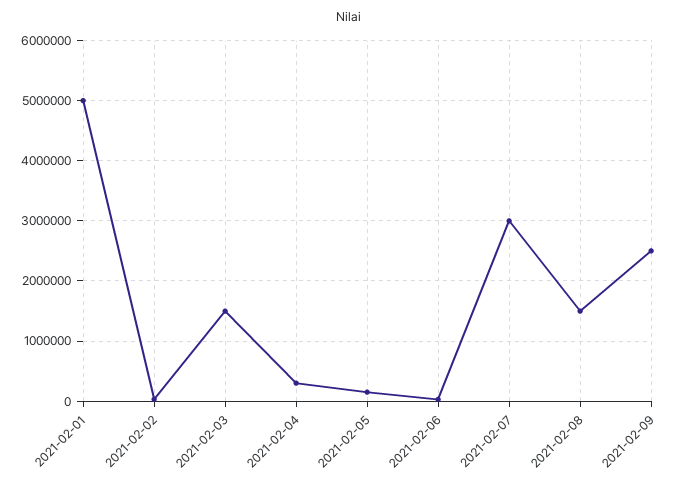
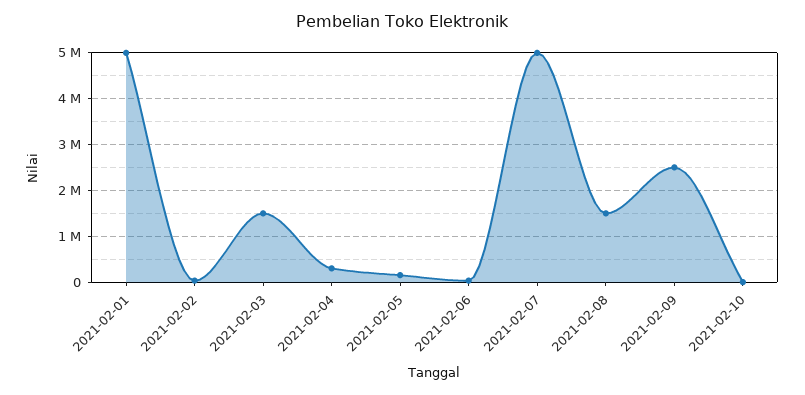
2021-02-07: 3000000 -> 5000000
2021-02-10: none -> 0

